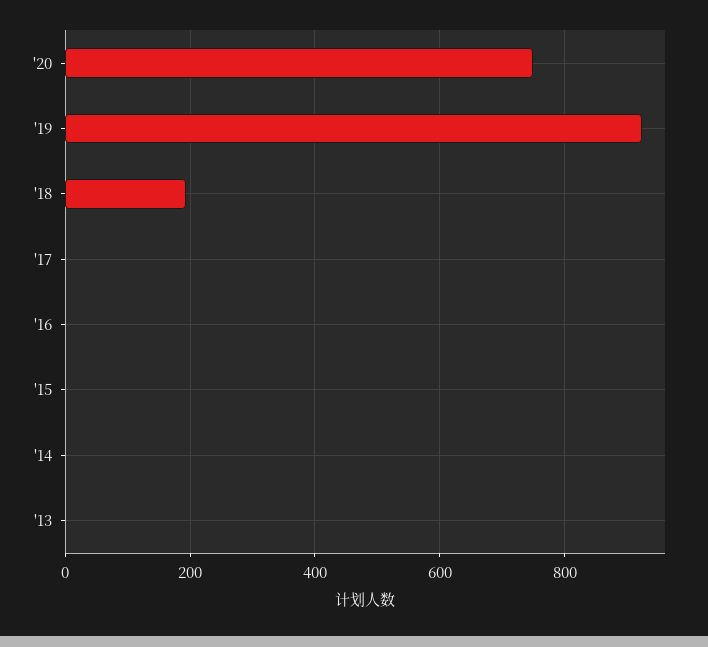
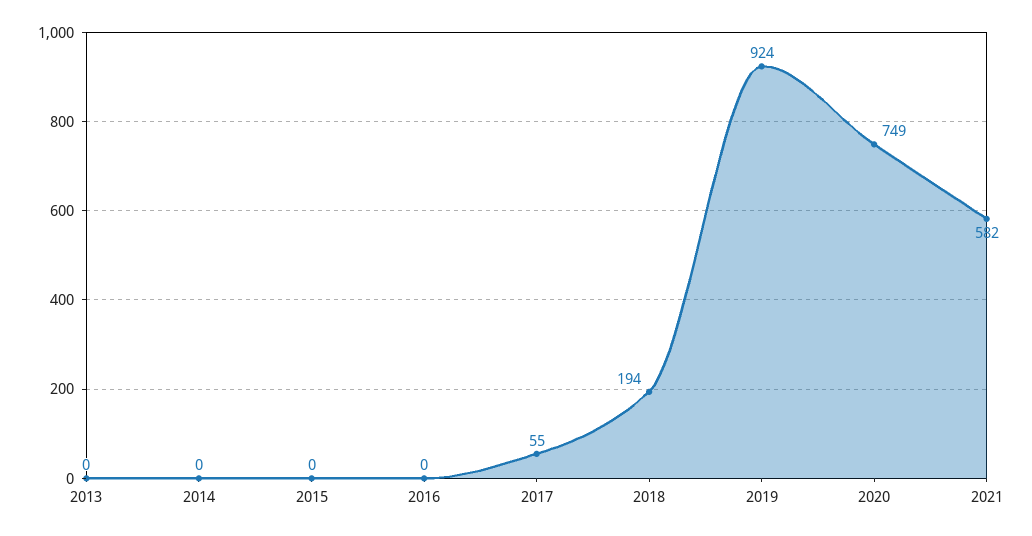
'17: 0 -> 55
2021: none -> 582

